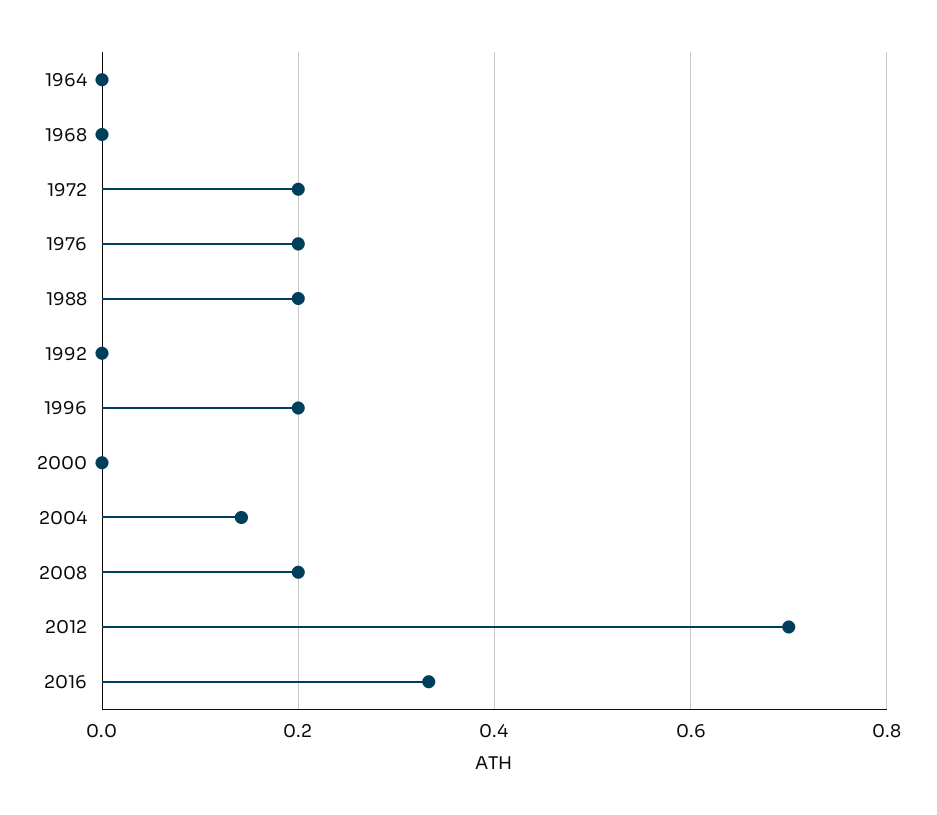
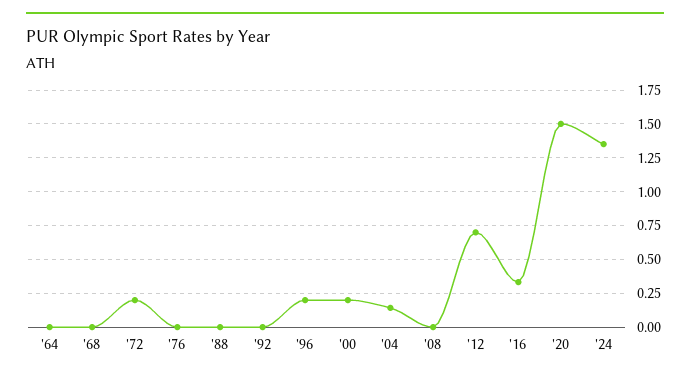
1976: 0.2 -> 0
1988: 0.2 -> 0
2000: 0 -> 0.2
2008: 0.2 -> 0
'20: none -> 1.5
'24: none -> 1.35

